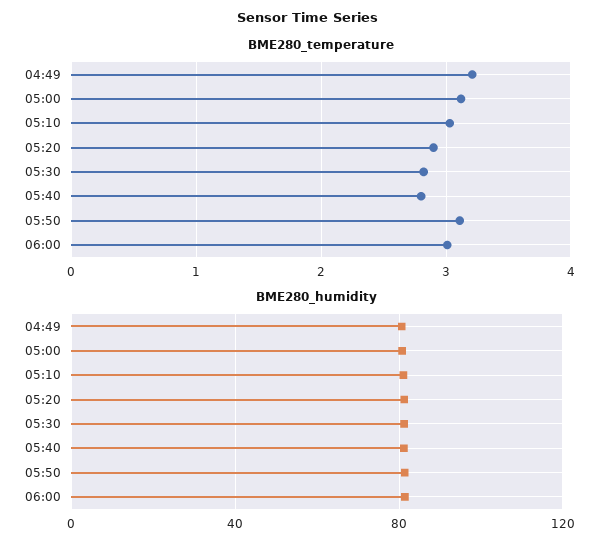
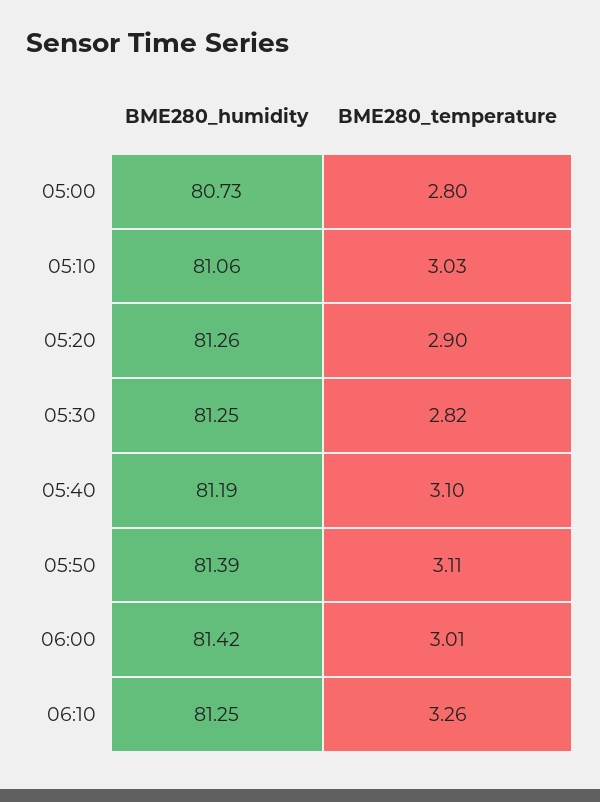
BME280_temperature, 04:49: 3.2 -> none
BME280_temperature, 05:00: 3.1 -> 2.8
BME280_temperature, 05:40: 2.8 -> 3.1
BME280_humidity, 04:49: 80 -> none
BME280_humidity, 06:10: none -> 81.25
BME280_temperature, 06:10: none -> 3.26

